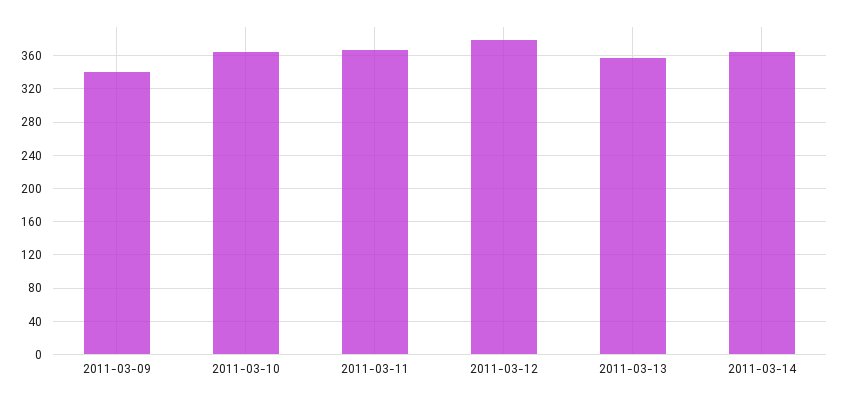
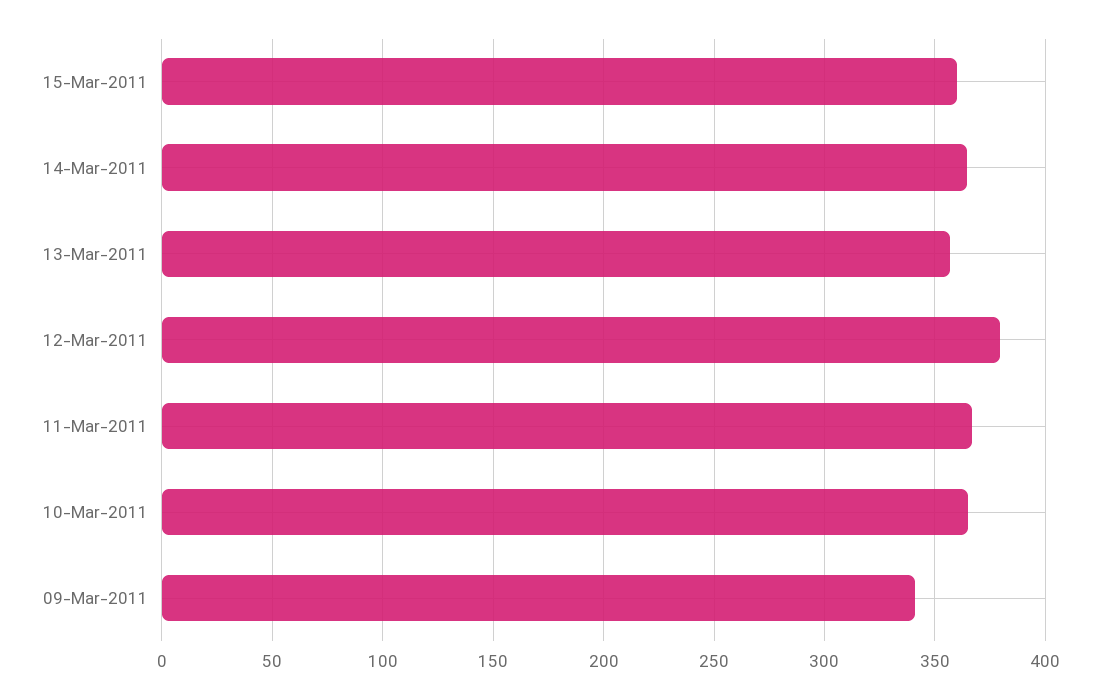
15-Mar-2011: none -> 360

